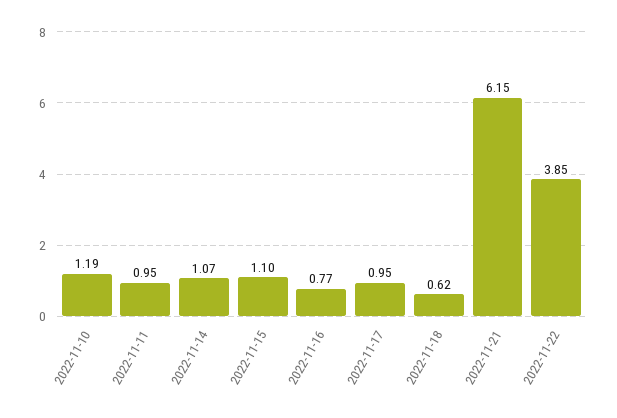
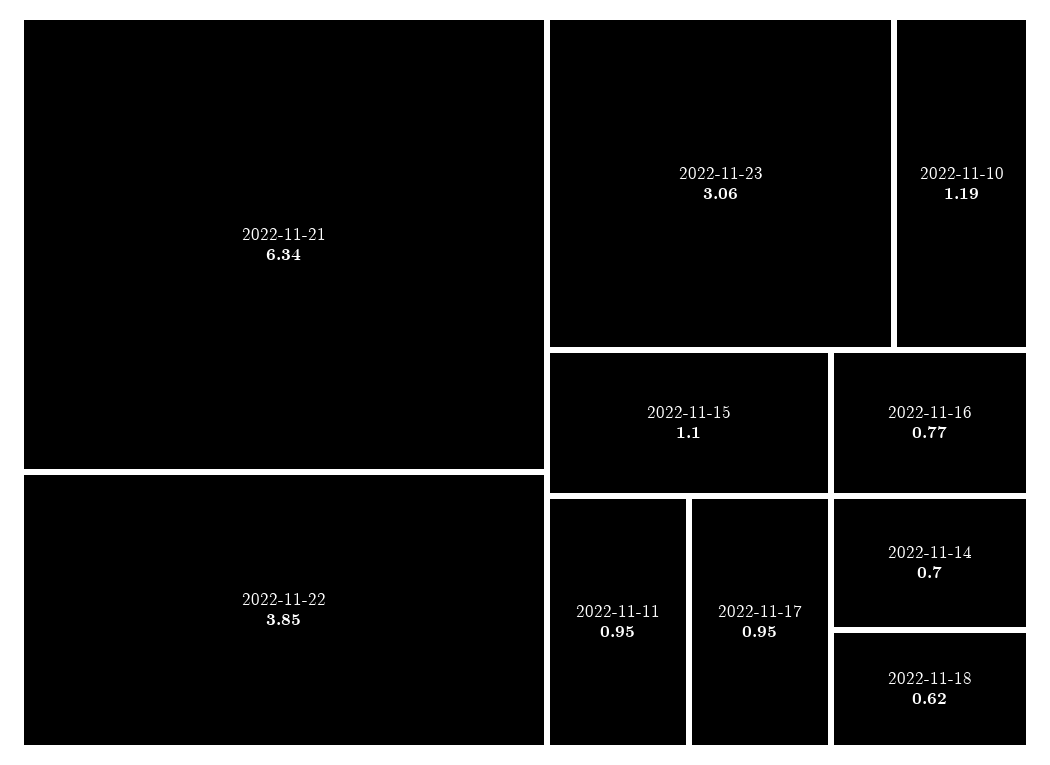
2022-11-14: 1.07 -> 0.7
2022-11-21: 6.15 -> 6.34
2022-11-23: none -> 3.06

